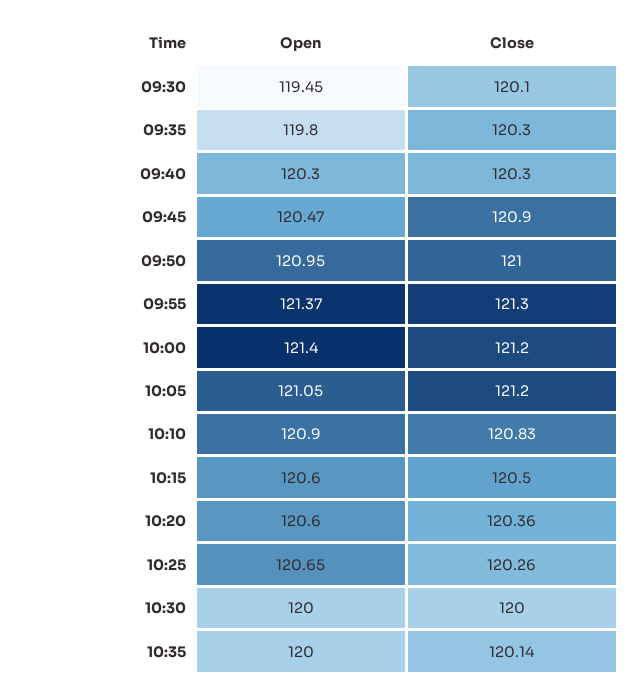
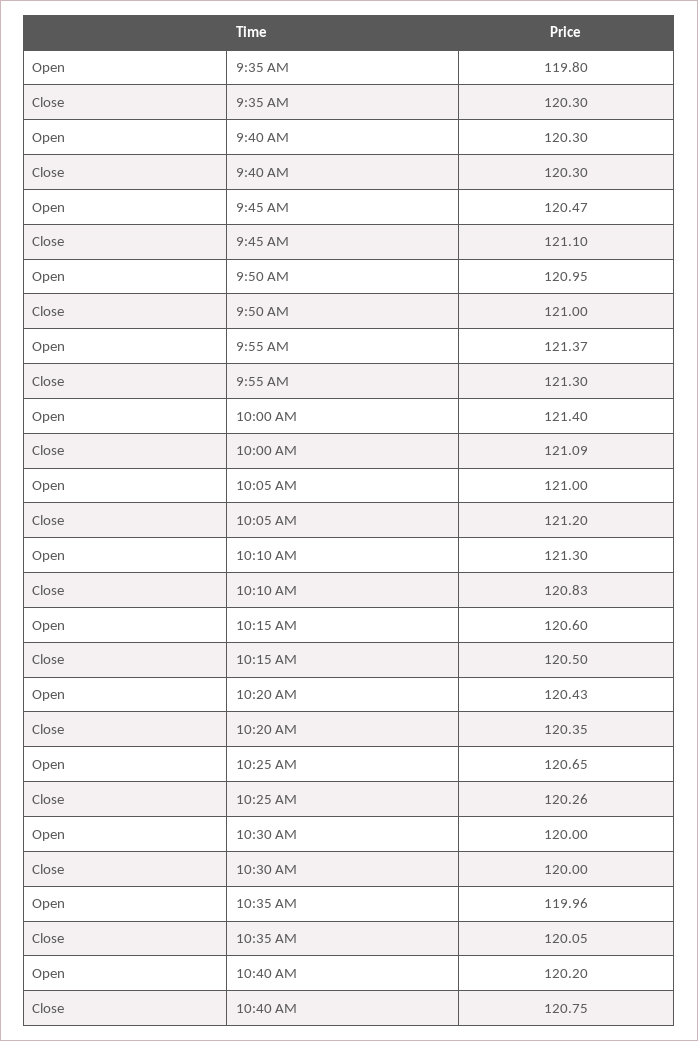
Open, 09:30: 119.45 -> none
Close, 09:30: 120.1 -> none
Close, 09:45: 120.9 -> 121.1
Close, 10:00: 121.2 -> 121.09
Open, 10:05: 121.05 -> 121
Open, 10:10: 120.9 -> 121.3
Open, 10:20: 120.6 -> 120.43
Close, 10:20: 120.36 -> 120.35
Open, 10:35: 120 -> 119.96
Close, 10:35: 120.14 -> 120.05
Open, 10:40 AM: none -> 120.2
Close, 10:40 AM: none -> 120.75

